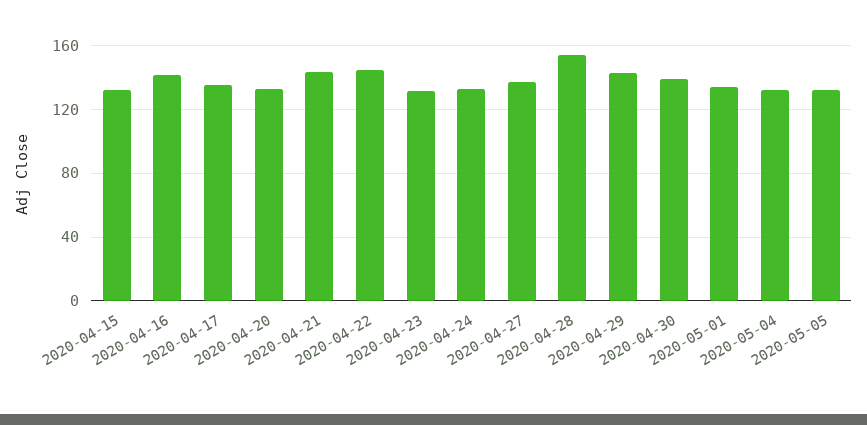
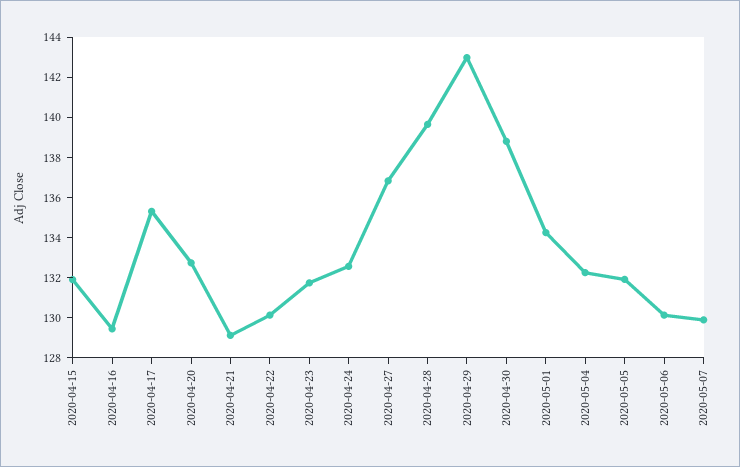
2020-04-16: 140 -> 129.5
2020-04-21: 145 -> 129
2020-04-22: 145 -> 130
2020-04-28: 155 -> 139.5
2020-05-06: none -> 130
2020-05-07: none -> 130

